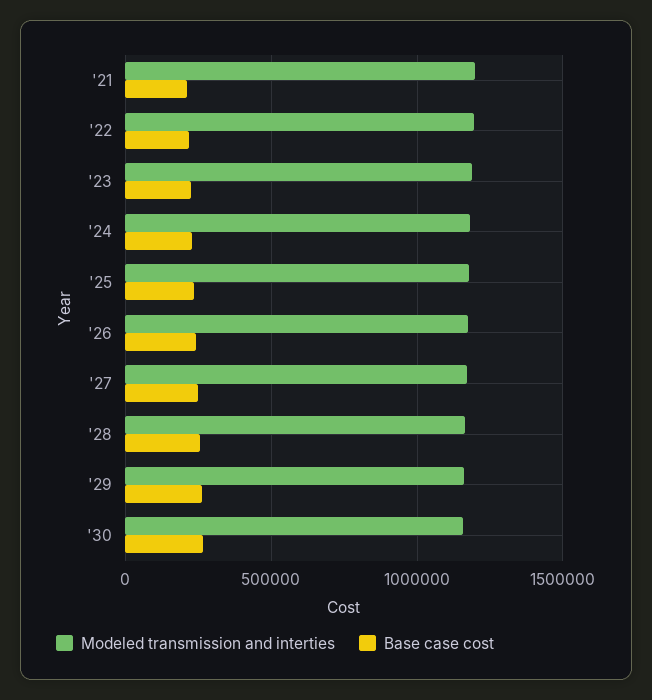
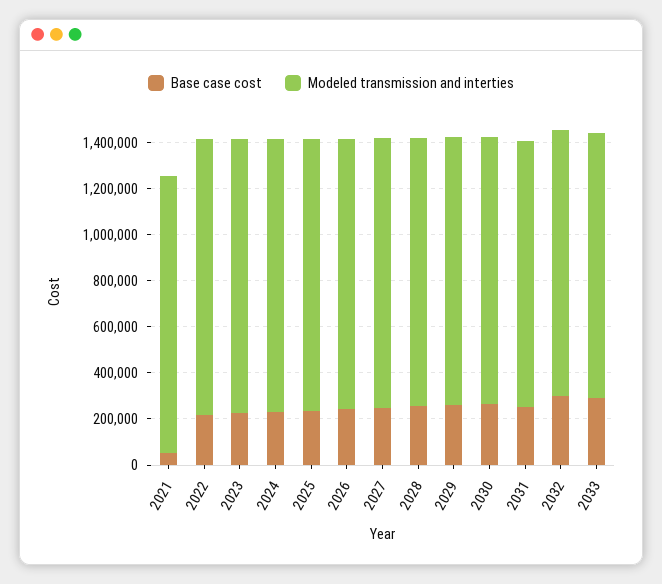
Base case cost, '21: 200000 -> 50000
Base case cost, 2031: none -> 250000
Modeled transmission and interties, 2031: none -> 1150000
Base case cost, 2032: none -> 300000
Modeled transmission and interties, 2032: none -> 1150000
Base case cost, 2033: none -> 300000
Modeled transmission and interties, 2033: none -> 1150000

